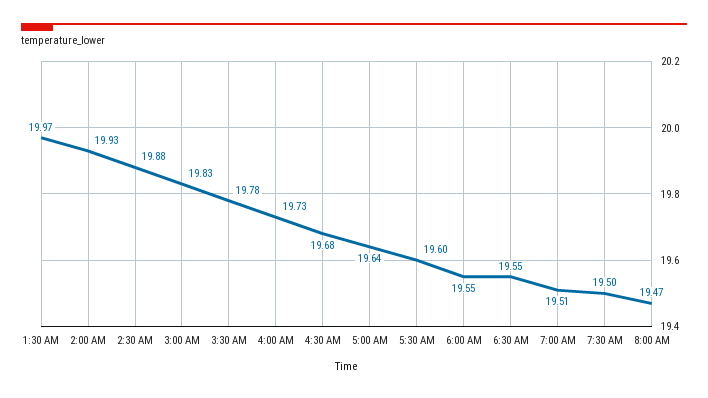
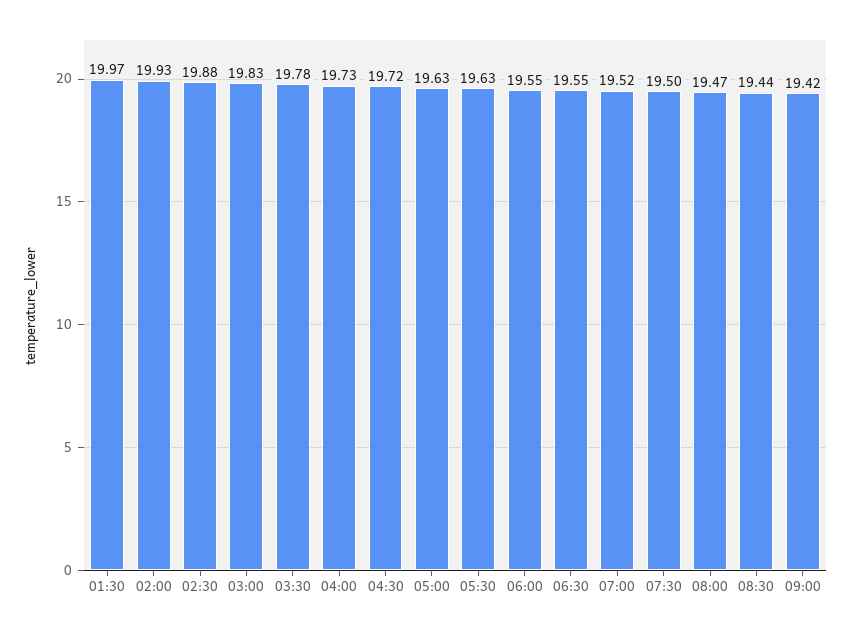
4:30 AM: 19.68 -> 19.72
5:00 AM: 19.64 -> 19.63
5:30 AM: 19.6 -> 19.63
7:00 AM: 19.51 -> 19.52
08:30: none -> 19.44
09:00: none -> 19.42

